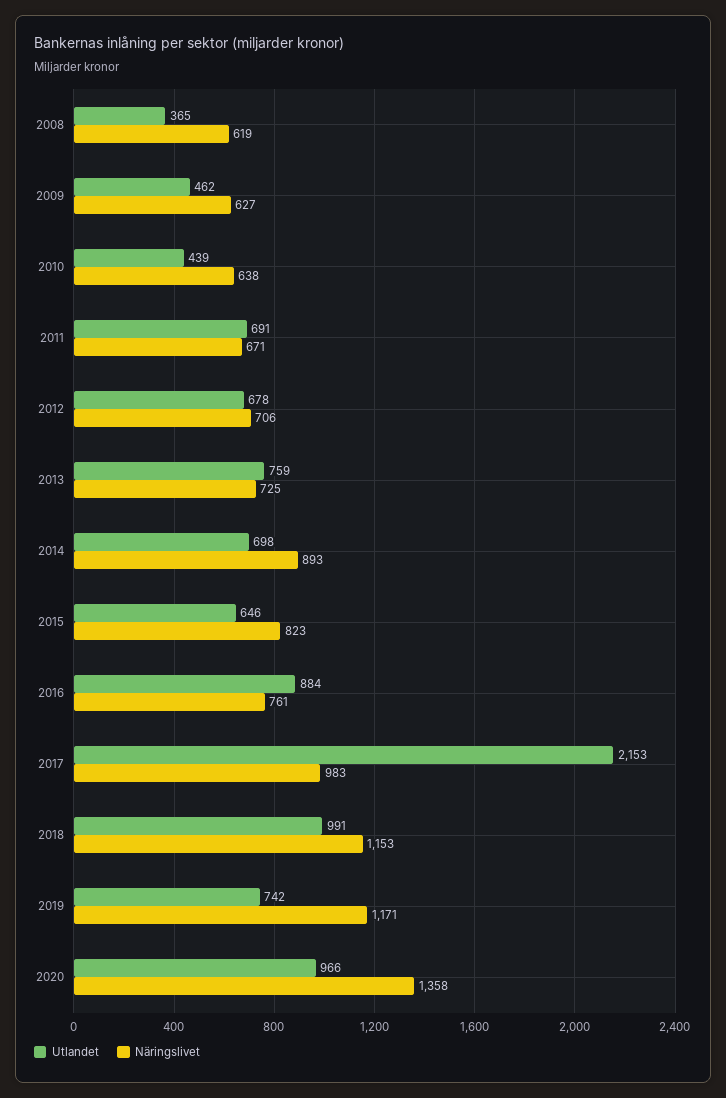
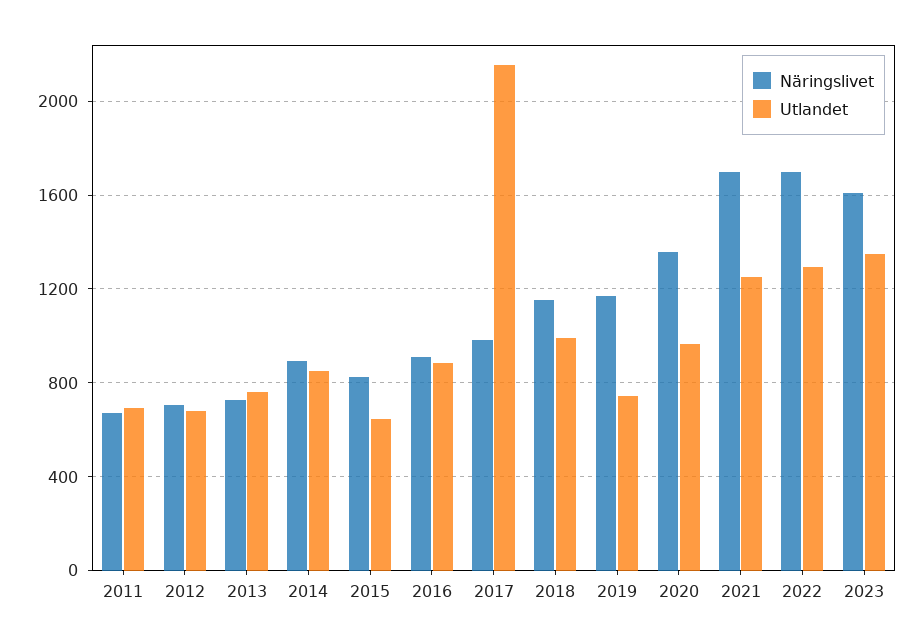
Utlandet, 2008: 365 -> none
Näringslivet, 2008: 619 -> none
Utlandet, 2009: 462 -> none
Näringslivet, 2009: 627 -> none
Utlandet, 2010: 439 -> none
Näringslivet, 2010: 638 -> none
Utlandet, 2014: 698 -> 850
Näringslivet, 2016: 761 -> 900
Näringslivet, 2021: none -> 1700
Utlandet, 2021: none -> 1250
Näringslivet, 2022: none -> 1700
Utlandet, 2022: none -> 1300
Näringslivet, 2023: none -> 1600
Utlandet, 2023: none -> 1350

